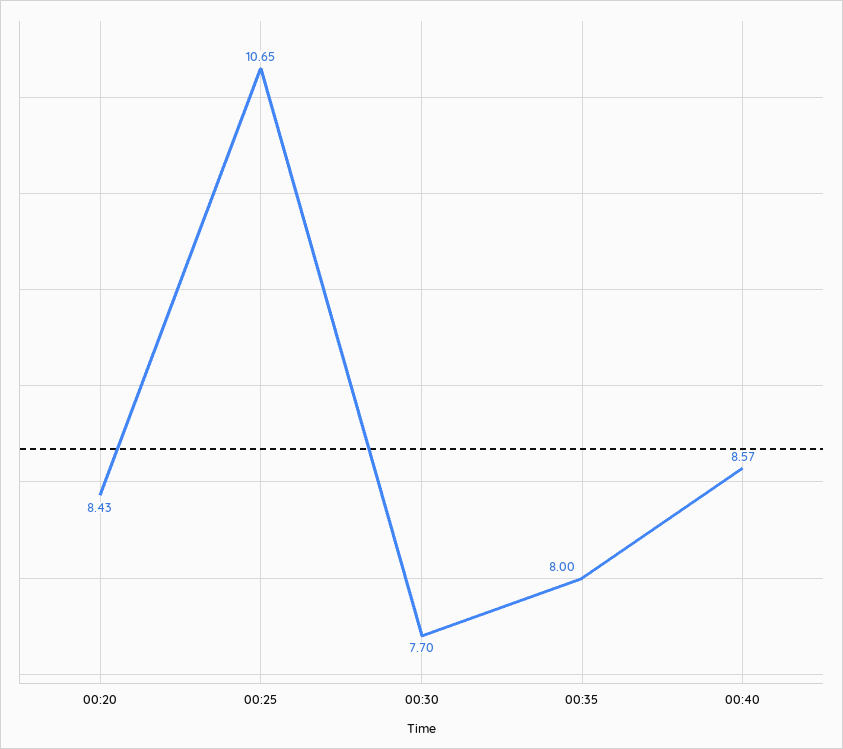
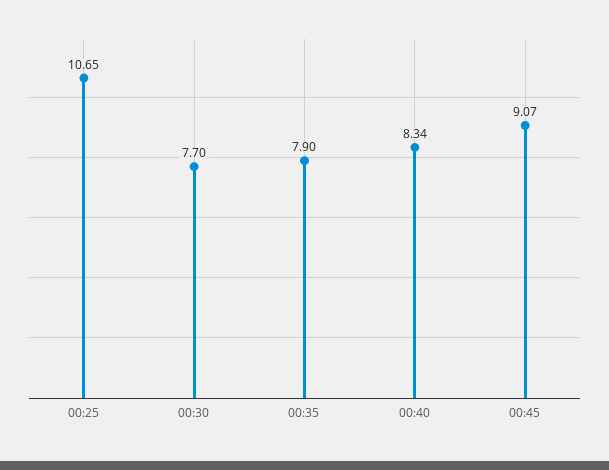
00:20: 8.43 -> none
00:35: 8 -> 7.9
00:40: 8.57 -> 8.34
00:45: none -> 9.07

